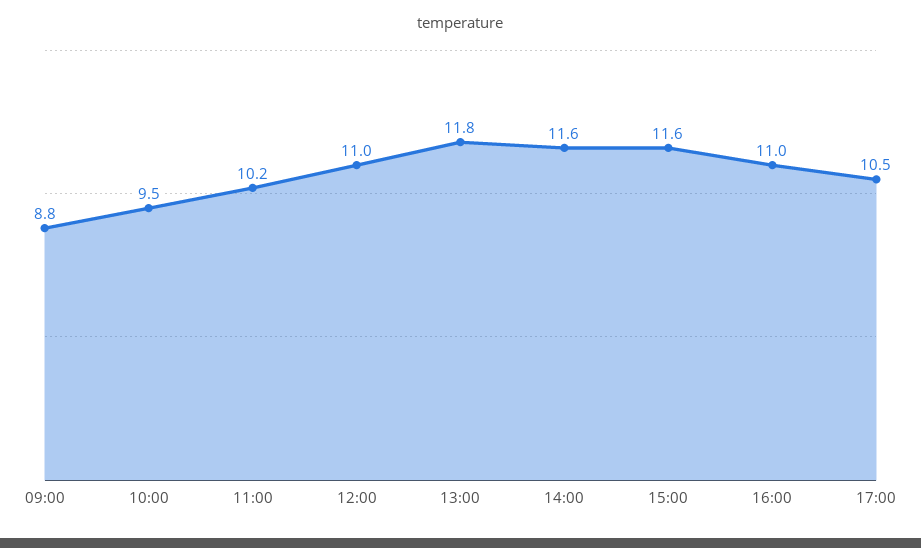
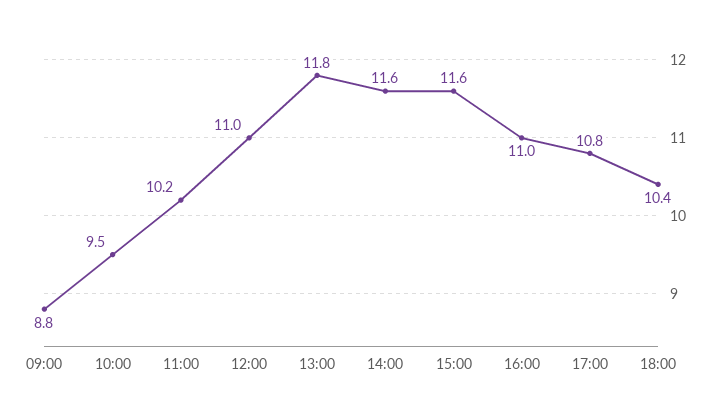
17:00: 10.5 -> 10.8
18:00: none -> 10.4

